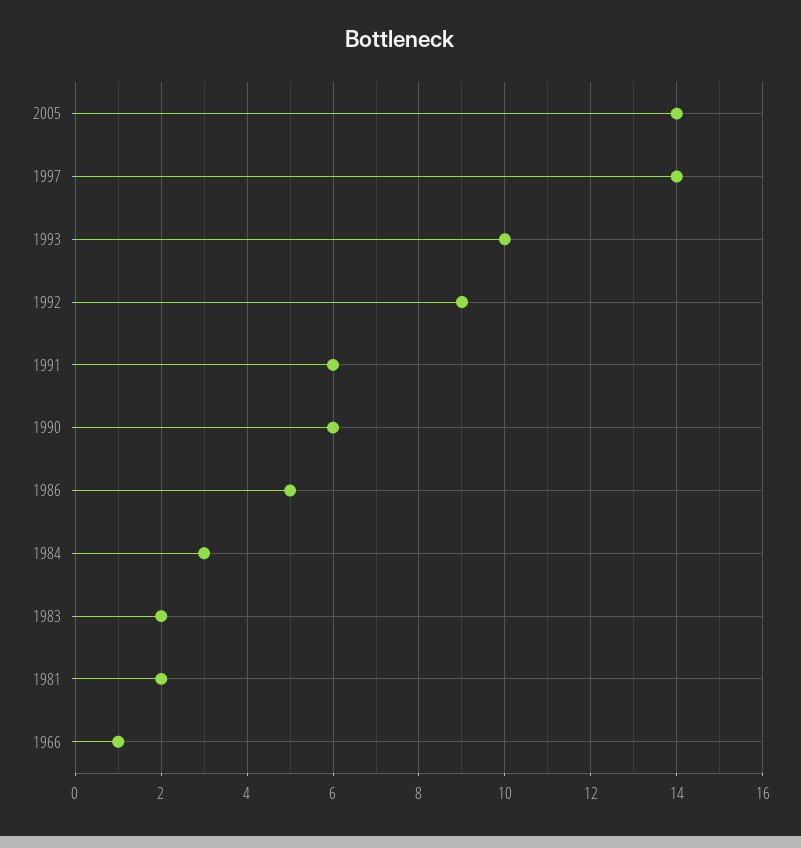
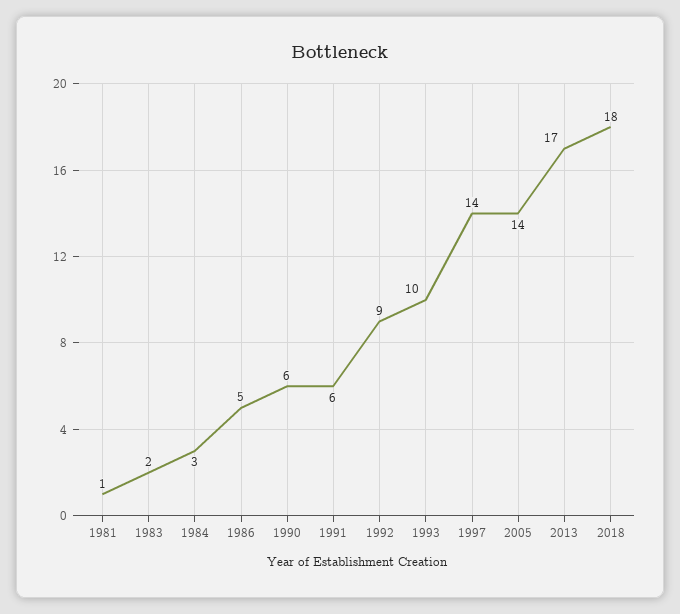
1981: 2 -> 1
1966: 1 -> none
2013: none -> 17
2018: none -> 18

